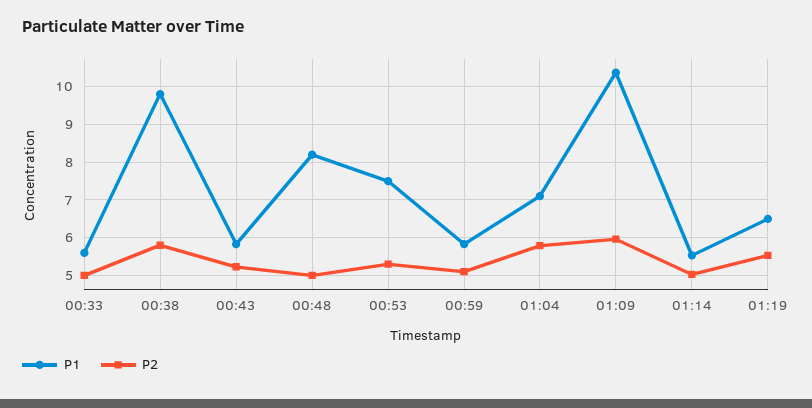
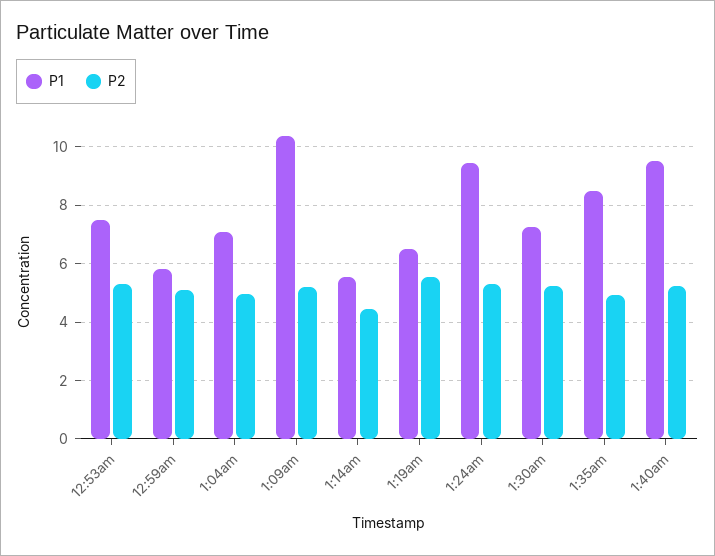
P1, 00:33: 5.6 -> none
P2, 00:33: 5 -> none
P1, 00:38: 9.8 -> none
P2, 00:38: 5.8 -> none
P1, 00:43: 5.8 -> none
P2, 00:43: 5.2 -> none
P1, 00:48: 8.2 -> none
P2, 00:48: 5 -> none
P2, 01:04: 5.8 -> 5
P2, 01:09: 6 -> 5.25
P2, 01:14: 5 -> 4.5
P1, 1:24am: none -> 9.5
P2, 1:24am: none -> 5.25
P1, 1:30am: none -> 7.25
P2, 1:30am: none -> 5.25
P1, 1:35am: none -> 8.5
P2, 1:35am: none -> 5
P1, 1:40am: none -> 9.5
P2, 1:40am: none -> 5.25

